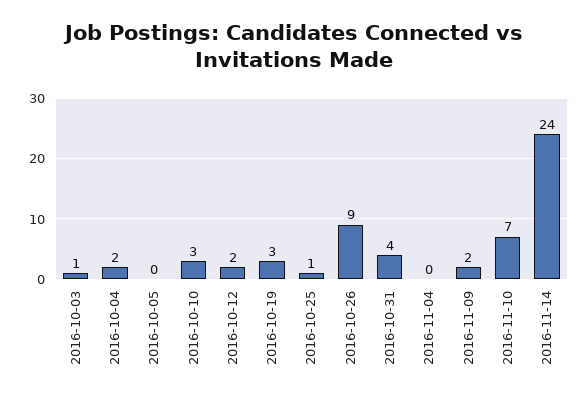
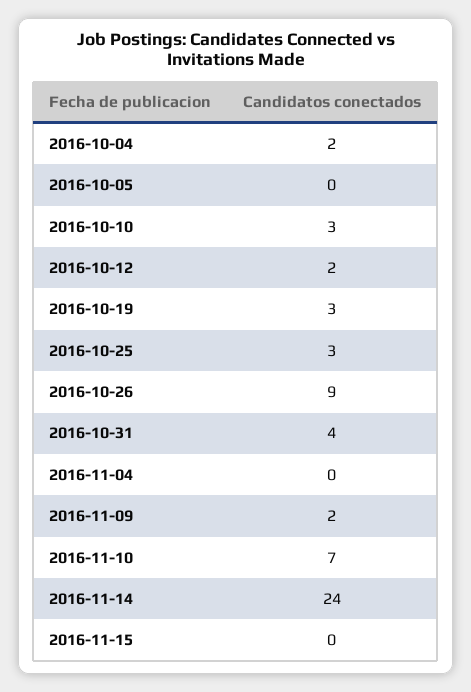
2016-10-03: 1 -> none
2016-10-25: 1 -> 3
2016-11-15: none -> 0

